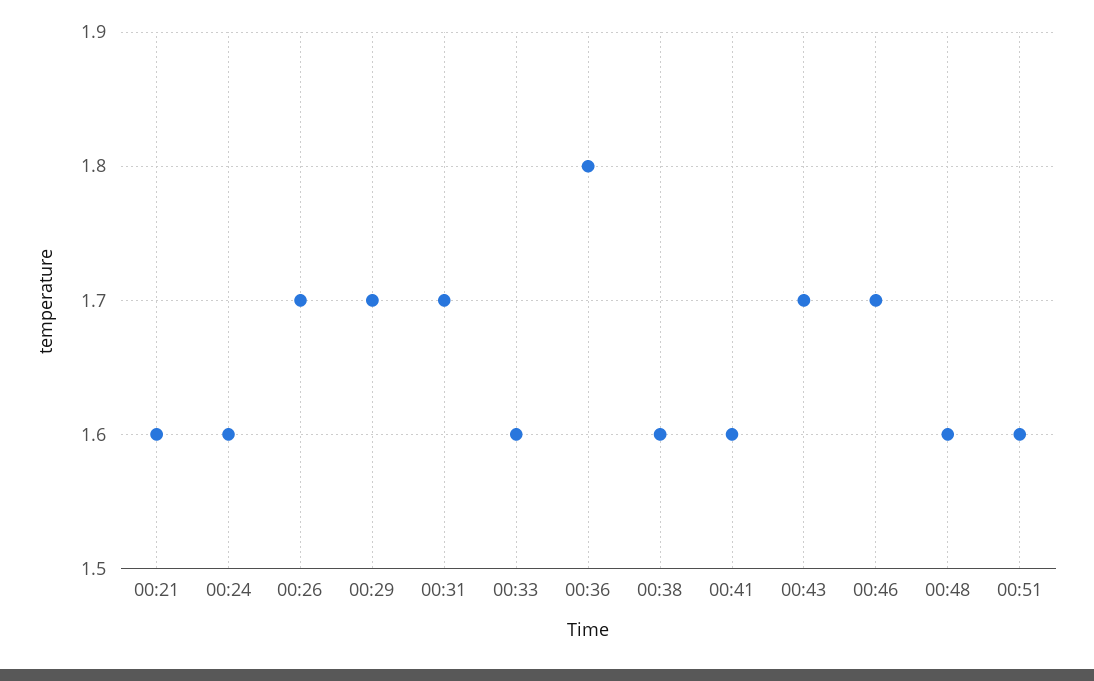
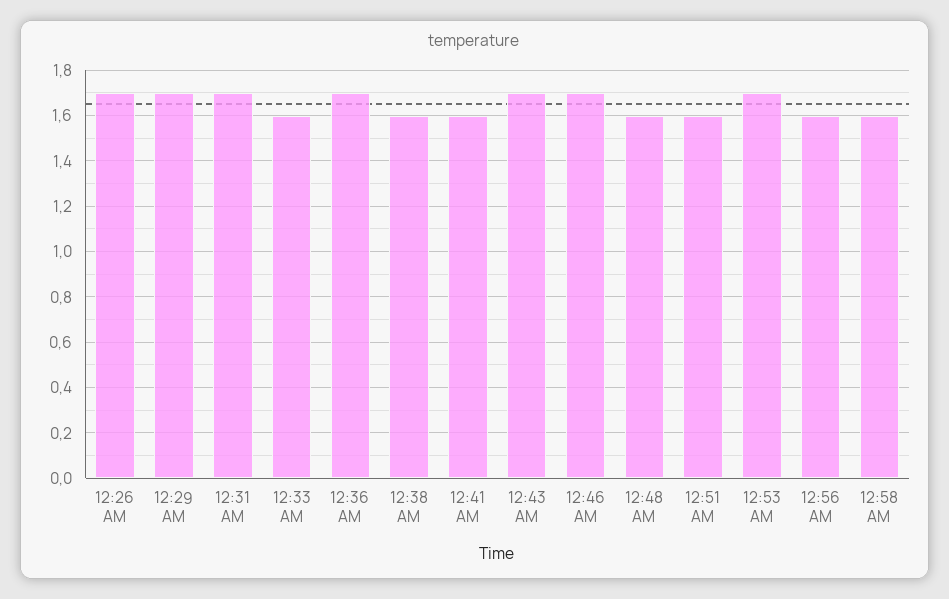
00:21: 1.6 -> none
00:24: 1.6 -> none
00:36: 1.8 -> 1.7
12:53 AM: none -> 1.7
12:56 AM: none -> 1.6
12:58 AM: none -> 1.6

